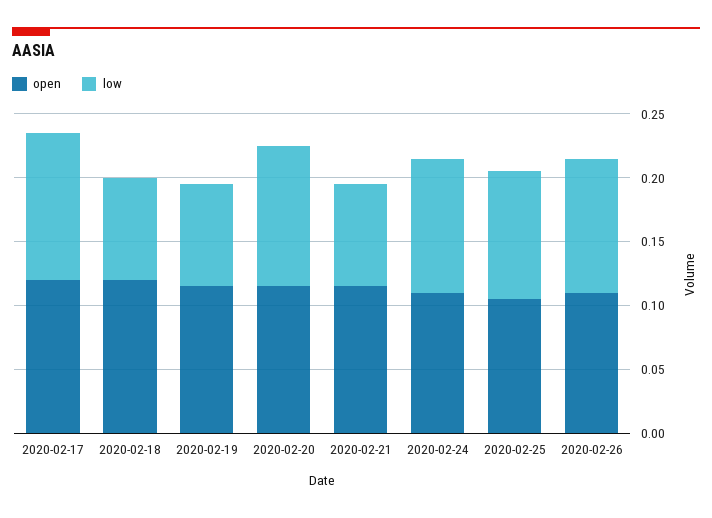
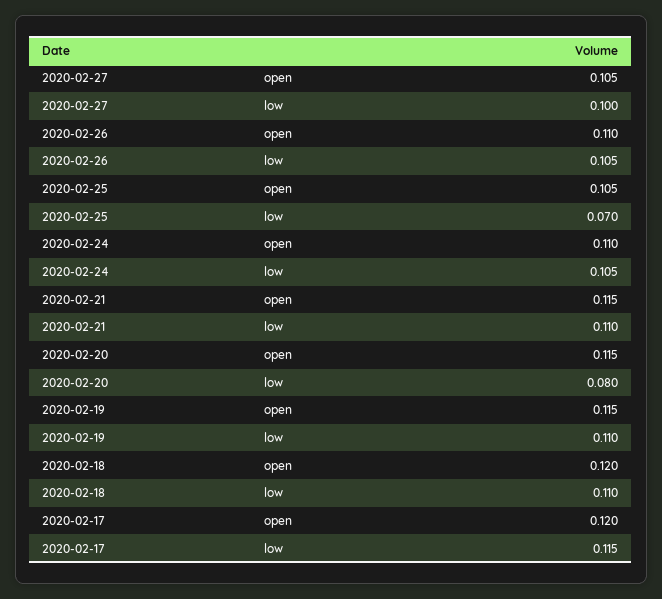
low, 2020-02-18: 0.08 -> 0.11
low, 2020-02-19: 0.08 -> 0.11
low, 2020-02-20: 0.11 -> 0.08
low, 2020-02-21: 0.08 -> 0.11
low, 2020-02-25: 0.1 -> 0.07
open, 2020-02-27: none -> 0.105
low, 2020-02-27: none -> 0.1

